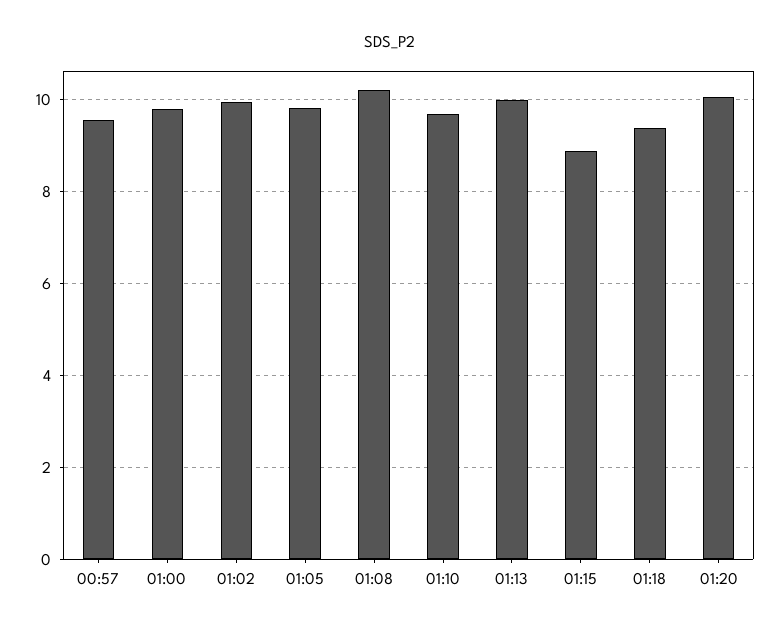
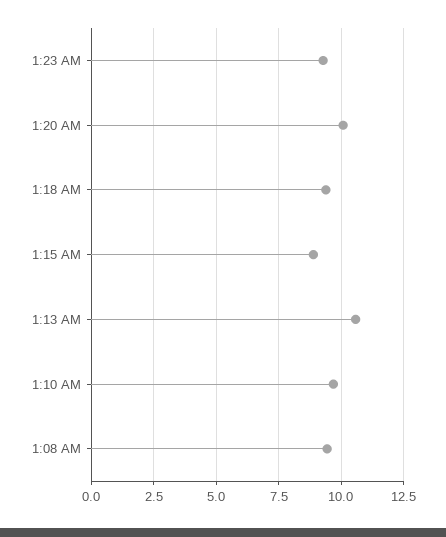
00:57: 9.6 -> none
01:00: 9.8 -> none
01:02: 10 -> none
01:05: 9.8 -> none
01:08: 10.2 -> 9.5
01:13: 10 -> 10.5
1:23 AM: none -> 9.25

